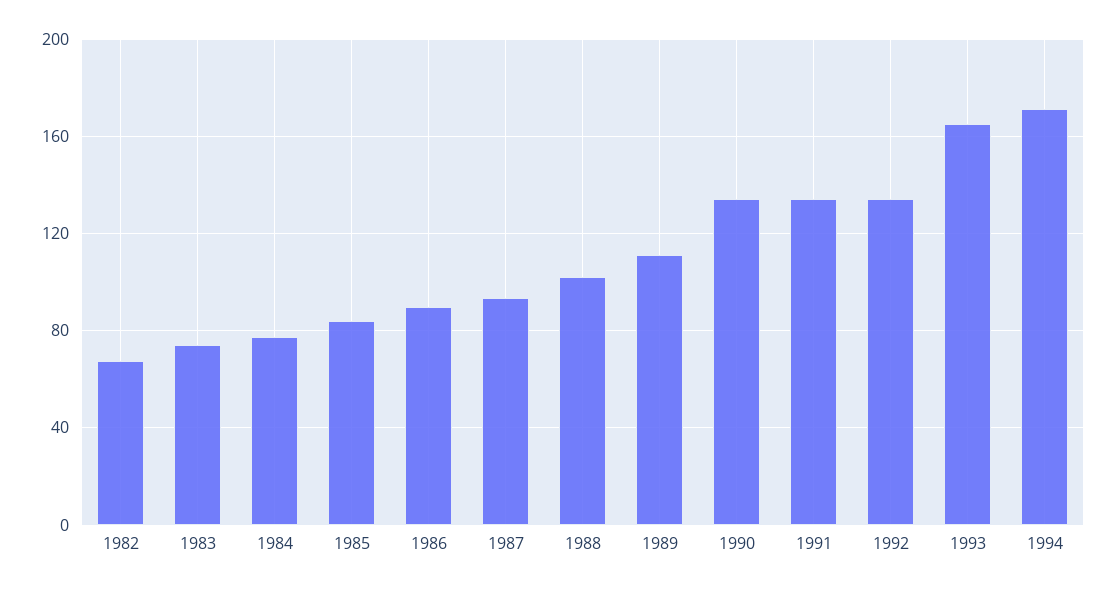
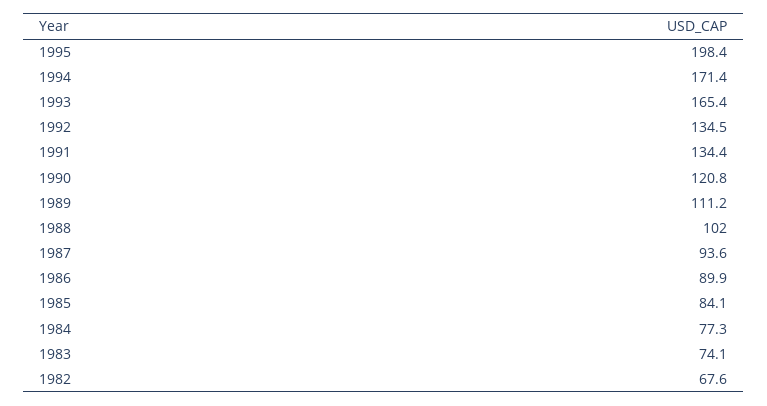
1990: 135 -> 120.8
1995: none -> 198.4

